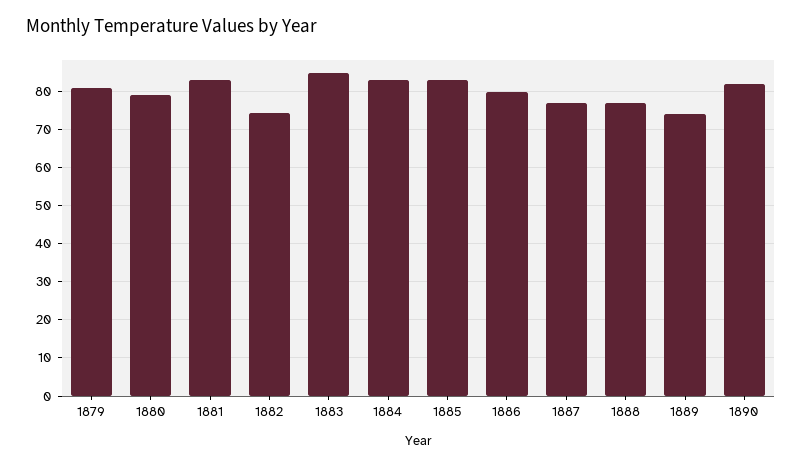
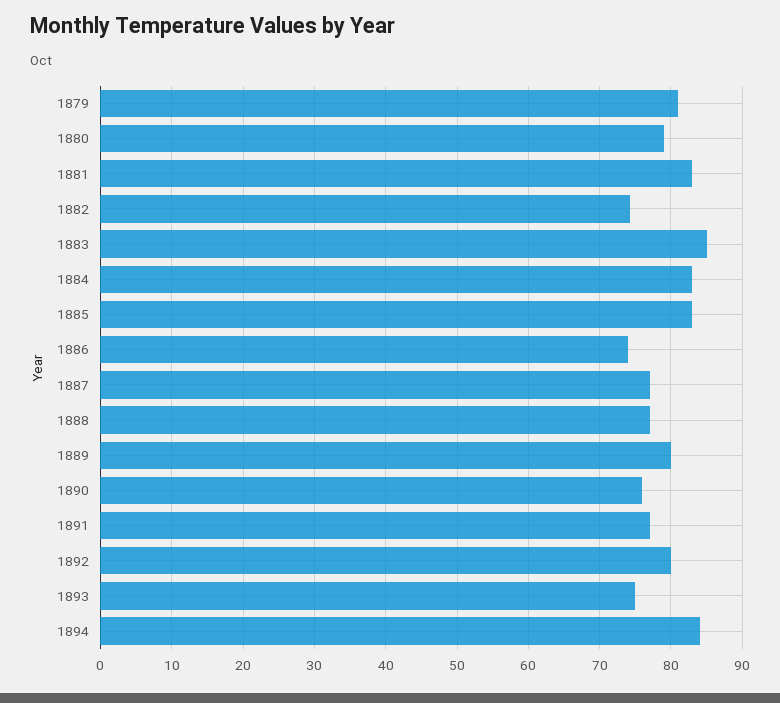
1886: 80 -> 74
1889: 74 -> 80
1890: 82 -> 76
1891: none -> 77
1892: none -> 80
1893: none -> 75
1894: none -> 84

